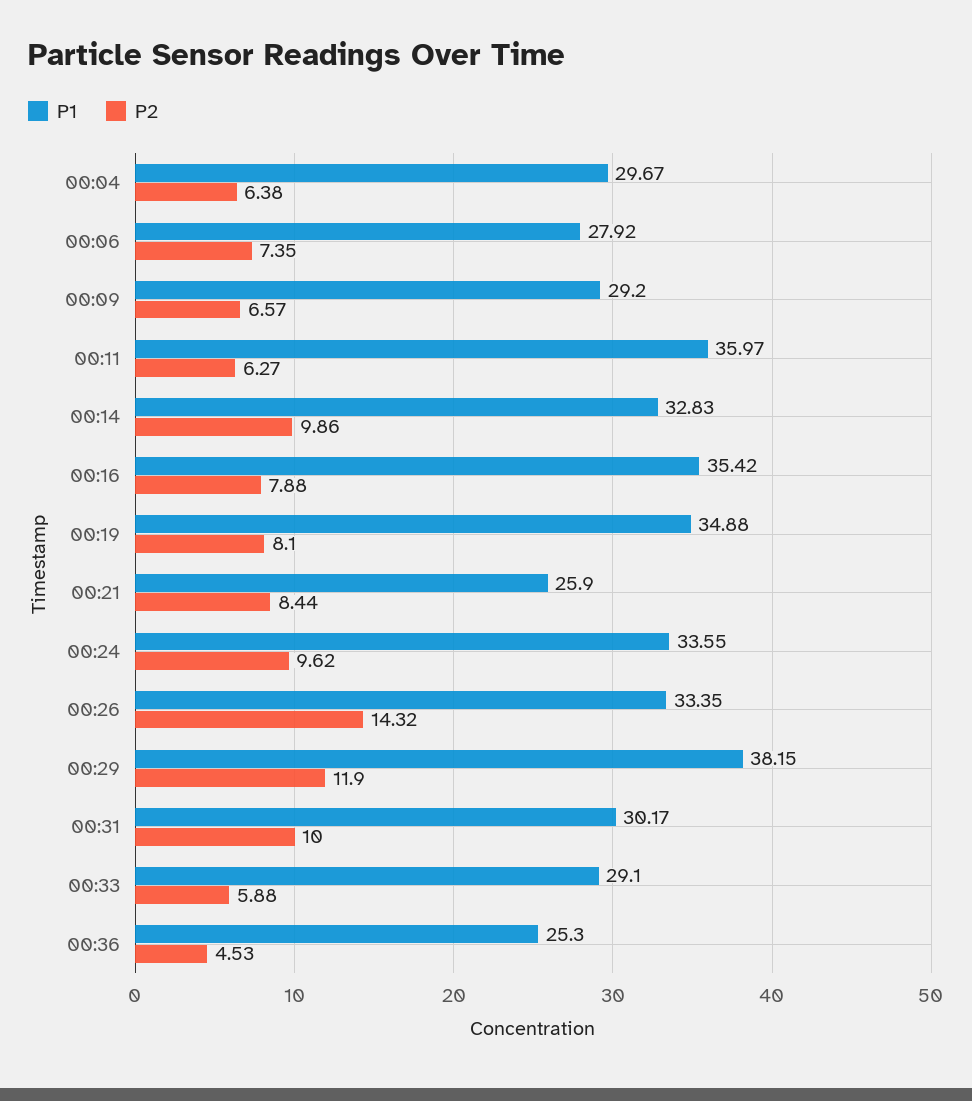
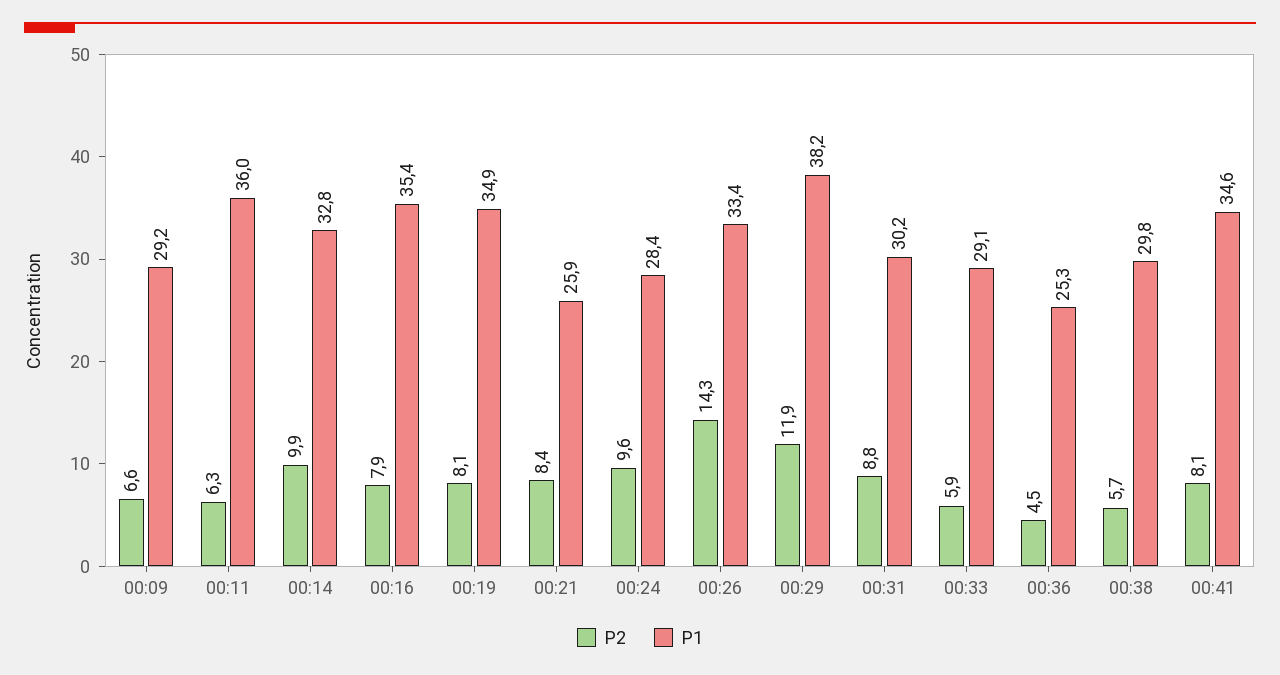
P1, 00:04: 29.67 -> none
P2, 00:04: 6.38 -> none
P1, 00:06: 27.92 -> none
P2, 00:06: 7.35 -> none
P1, 00:24: 33.55 -> 28.4
P2, 00:31: 10 -> 8.8
P2, 00:38: none -> 5.7
P1, 00:38: none -> 29.8
P2, 00:41: none -> 8.1
P1, 00:41: none -> 34.6

